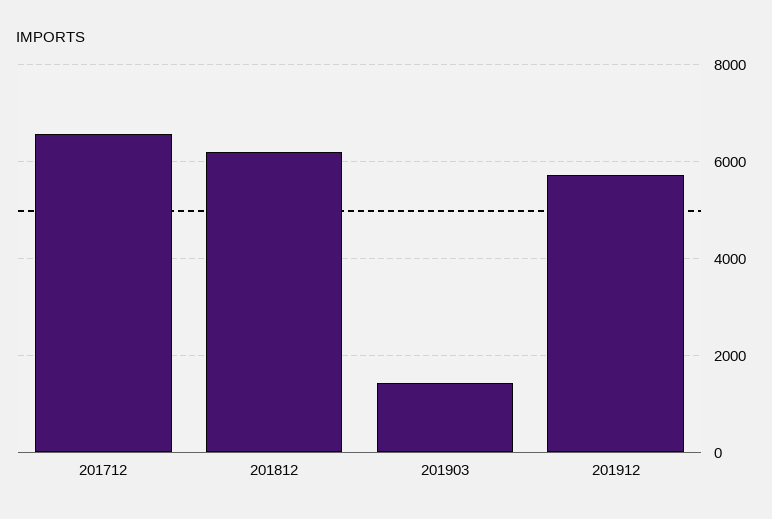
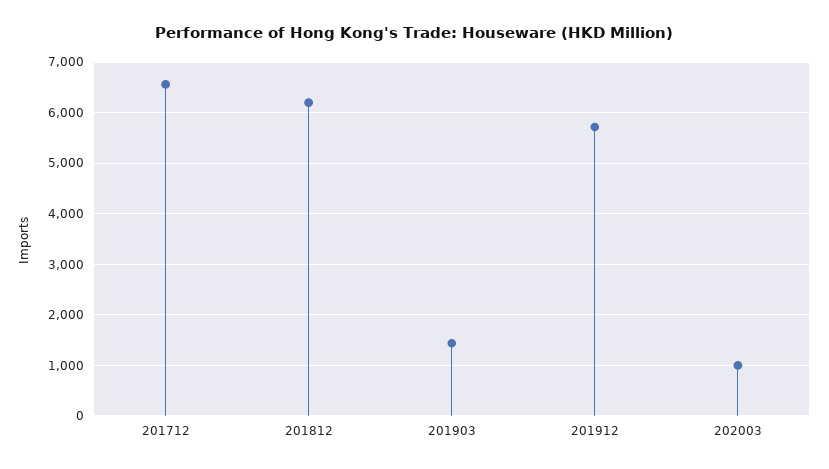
202003: none -> 1000

